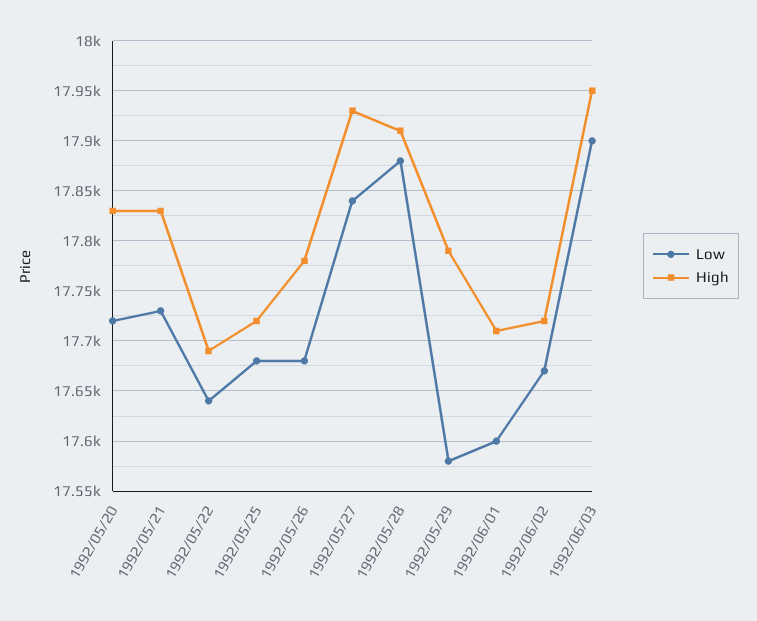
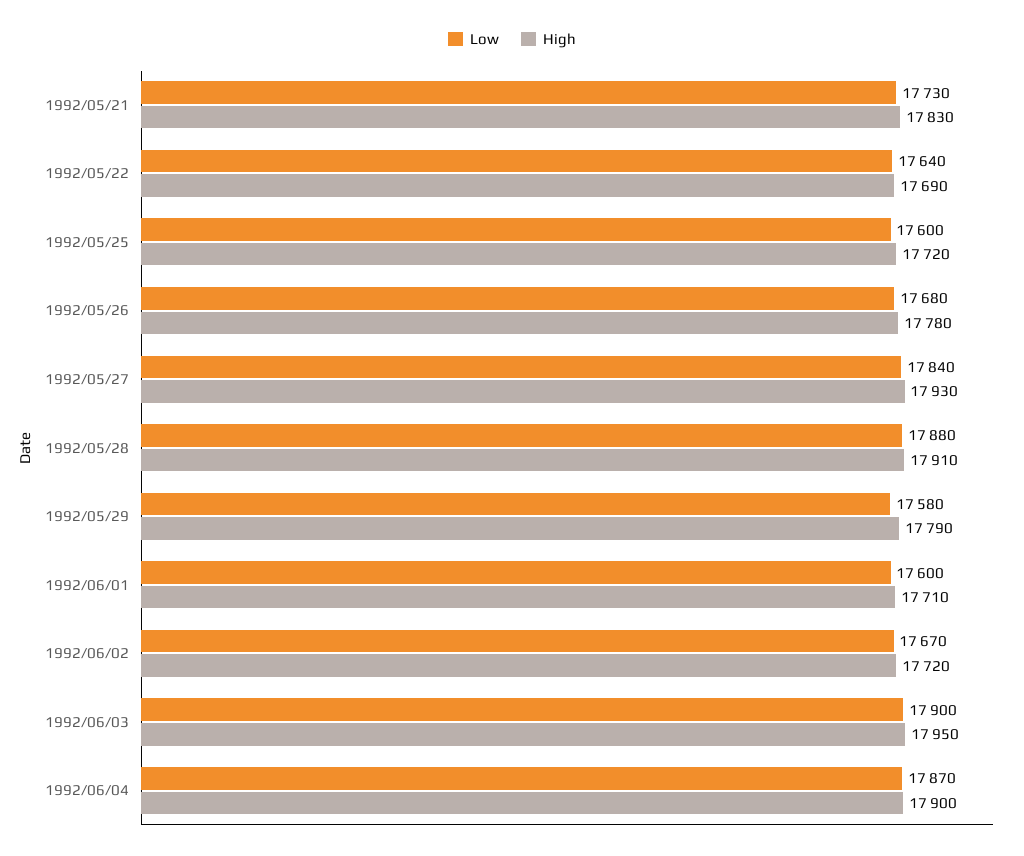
Low, 1992/05/20: 17720 -> none
High, 1992/05/20: 17830 -> none
Low, 1992/05/25: 17680 -> 17600
Low, 1992/06/04: none -> 17870
High, 1992/06/04: none -> 17900

